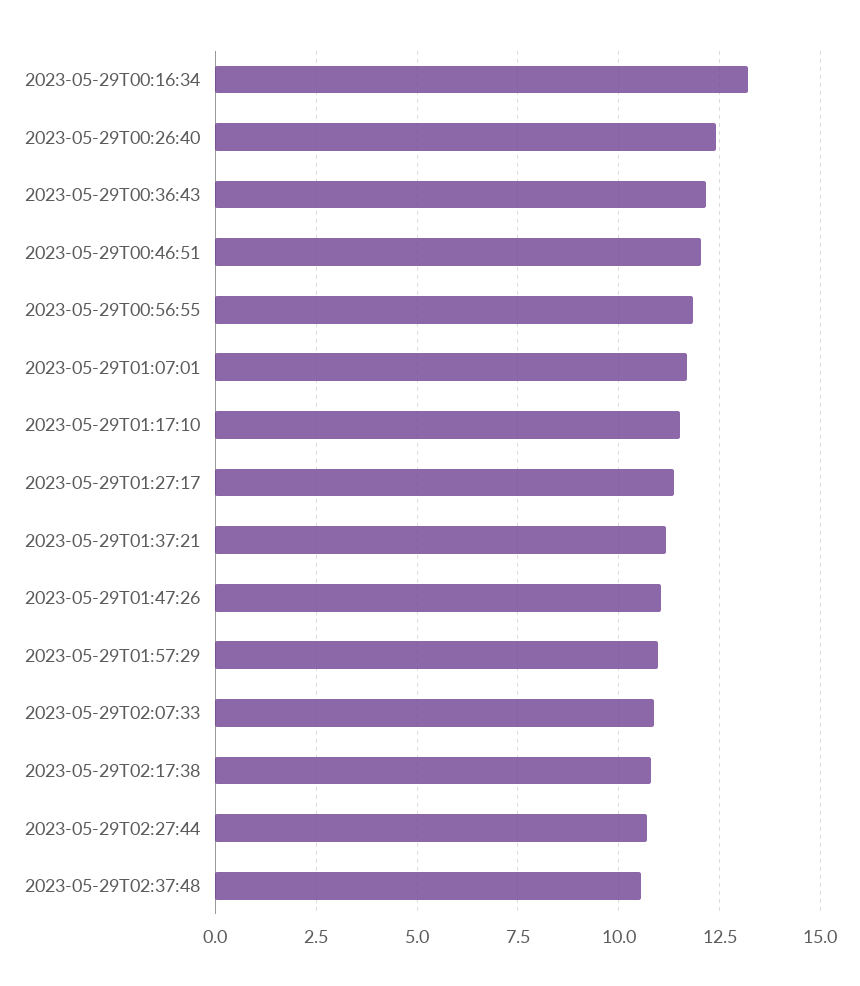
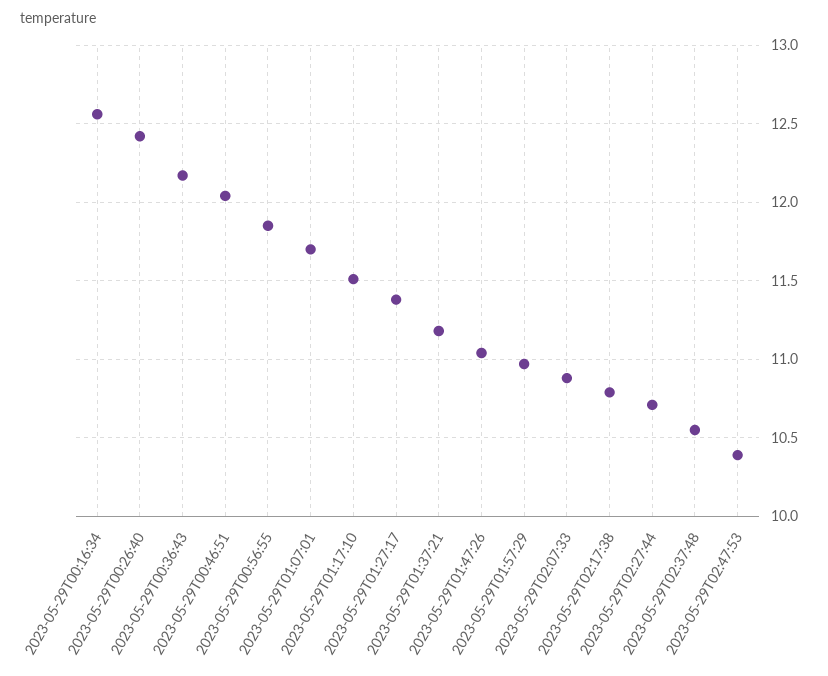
2023-05-29T00:16:34: 13.25 -> 12.55
2023-05-29T02:47:53: none -> 10.4

